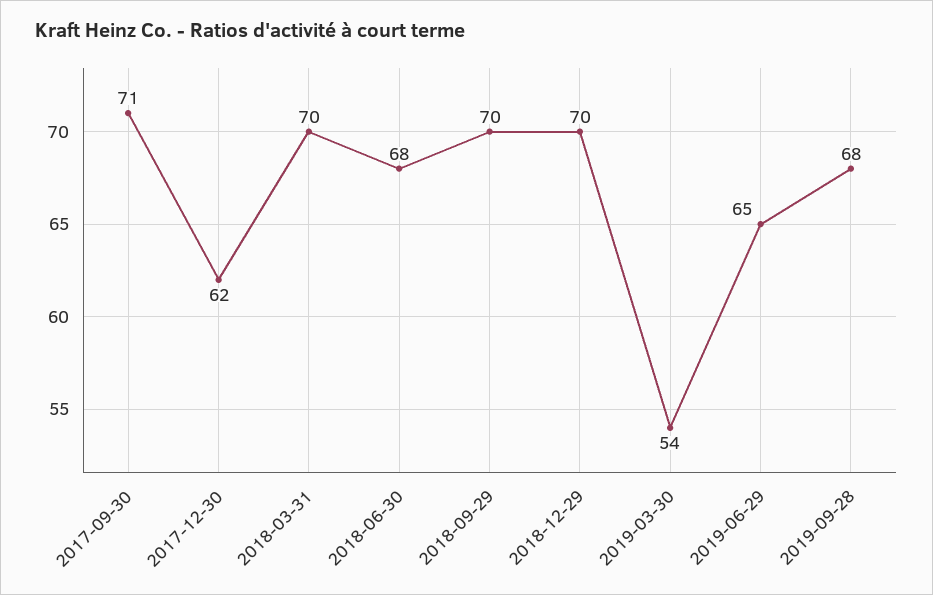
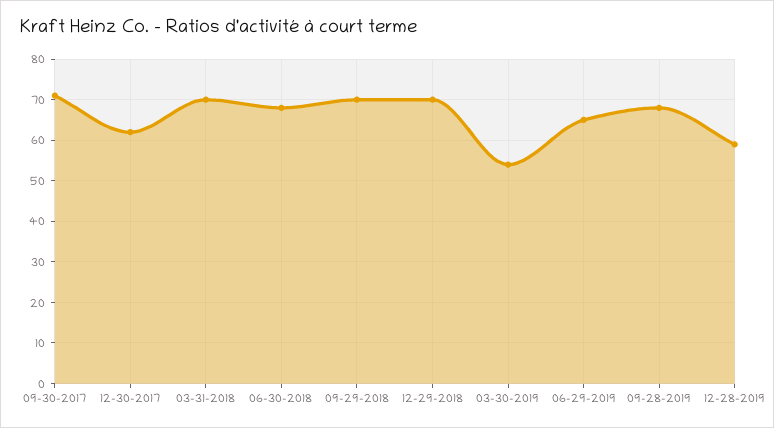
12-28-2019: none -> 60

